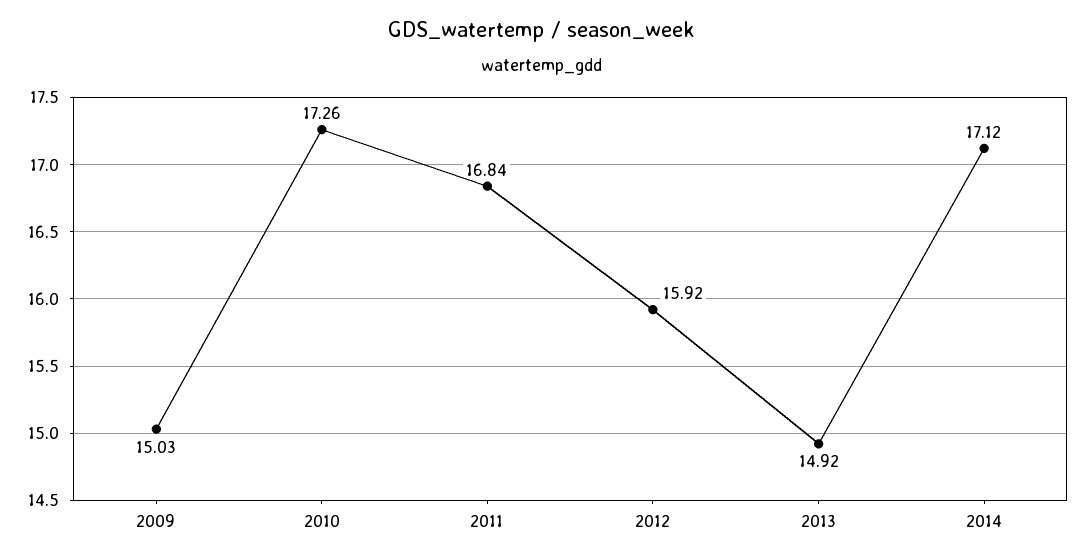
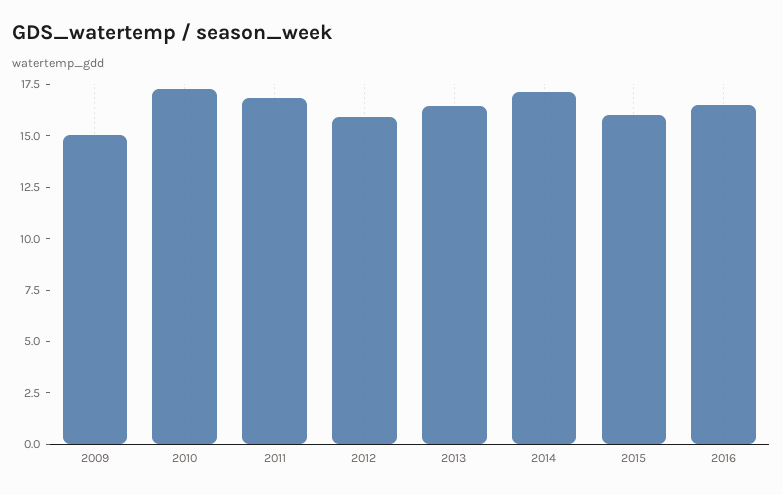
2013: 14.92 -> 16.5
2015: none -> 16
2016: none -> 16.5

